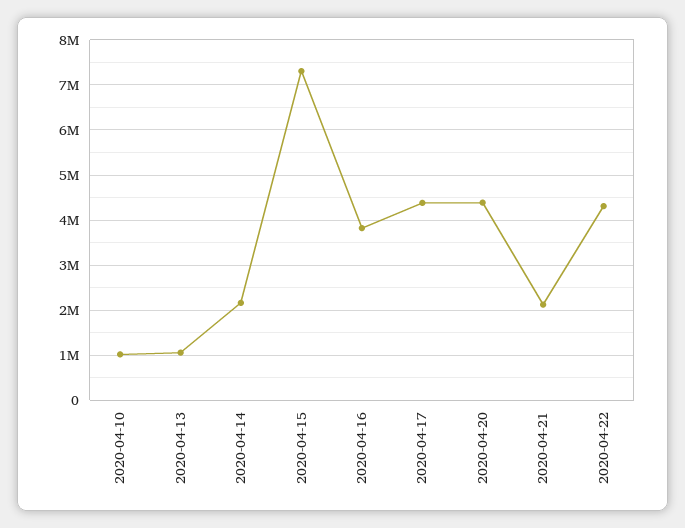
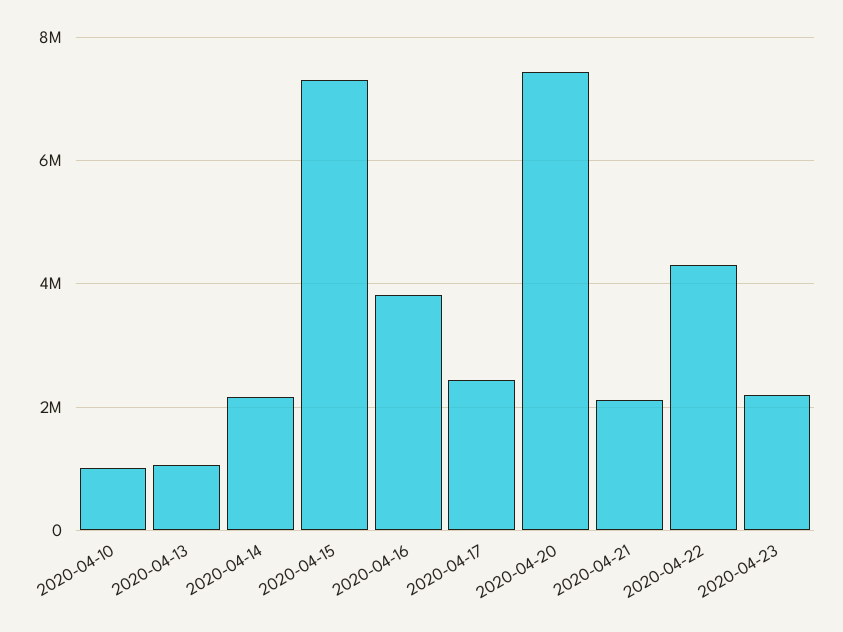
2020-04-17: 4400000 -> 2400000
2020-04-20: 4400000 -> 7400000
2020-04-23: none -> 2200000

